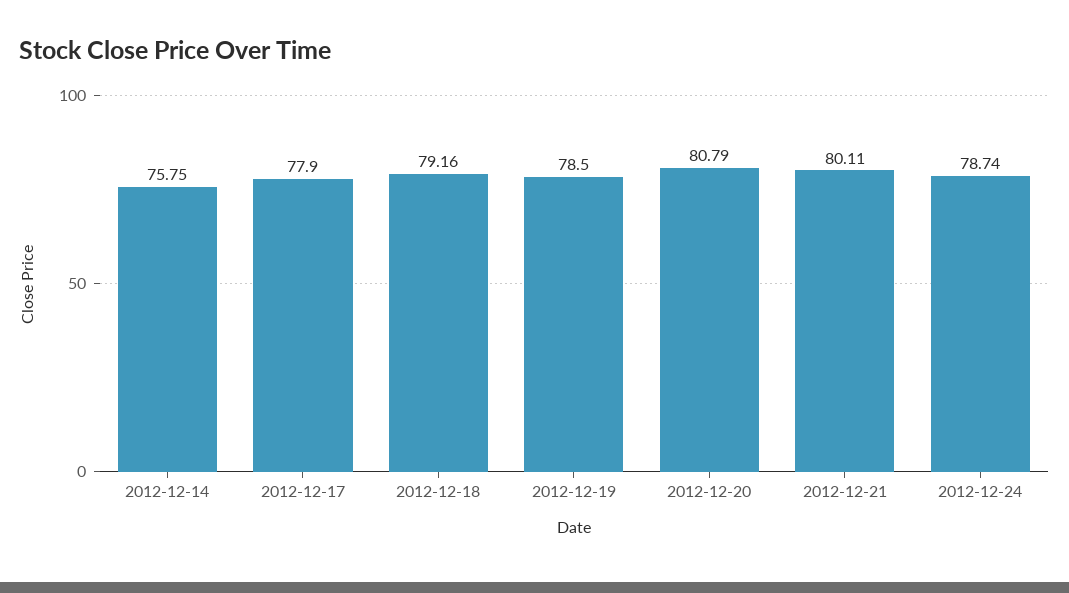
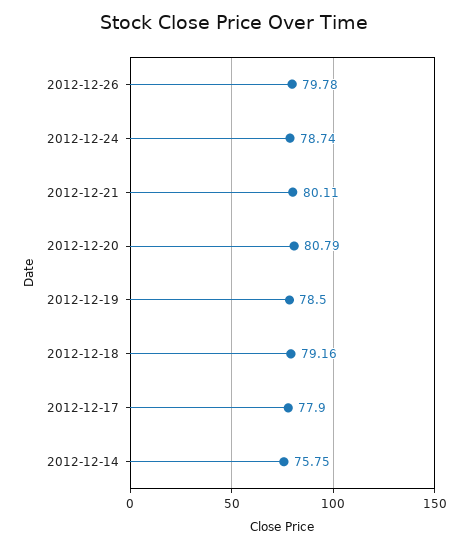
2012-12-26: none -> 79.78

